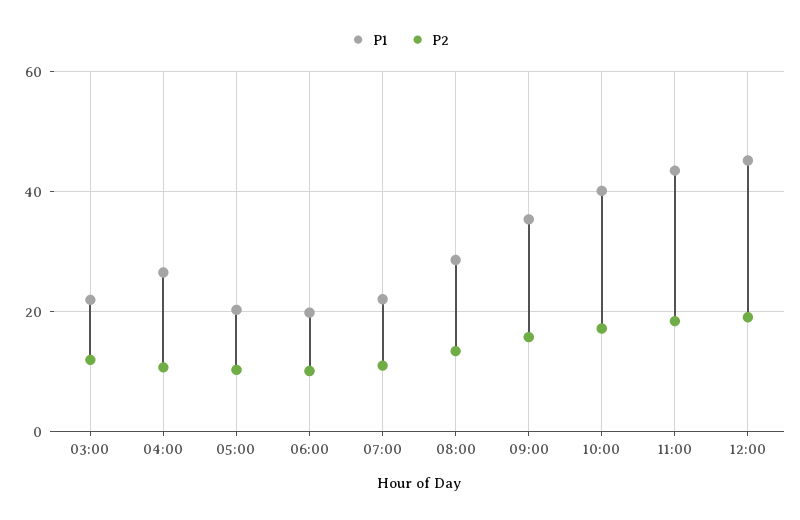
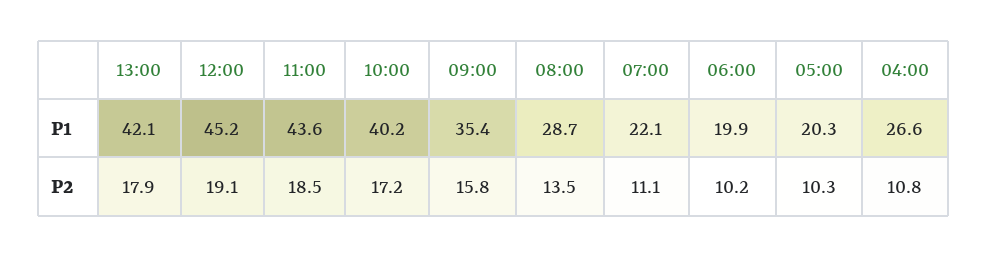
P1, 03:00: 22 -> none
P2, 03:00: 12 -> none
P1, 13:00: none -> 42.1
P2, 13:00: none -> 17.9

